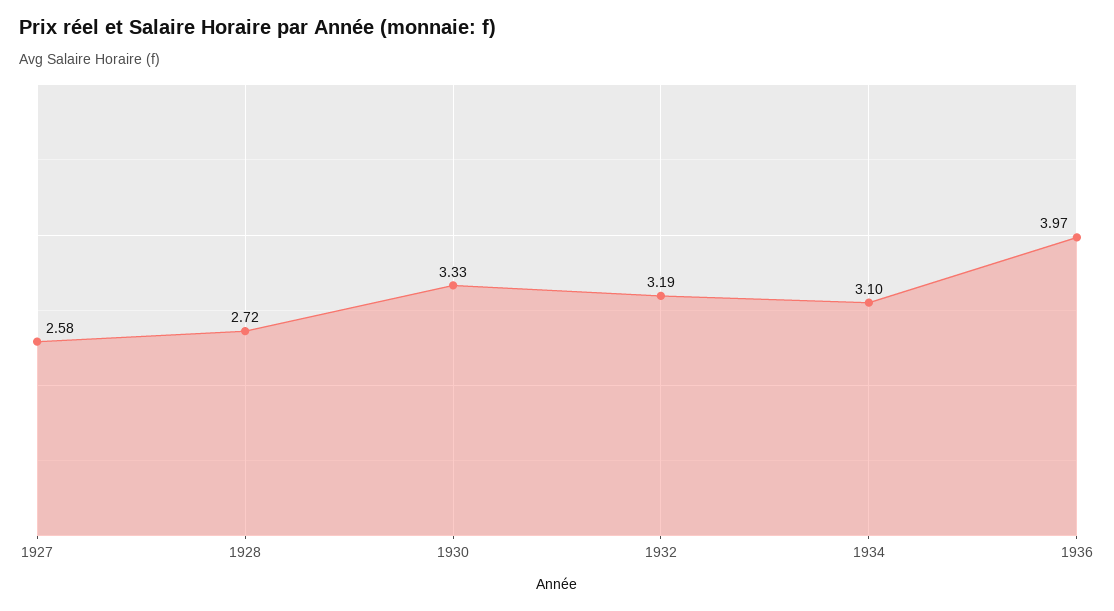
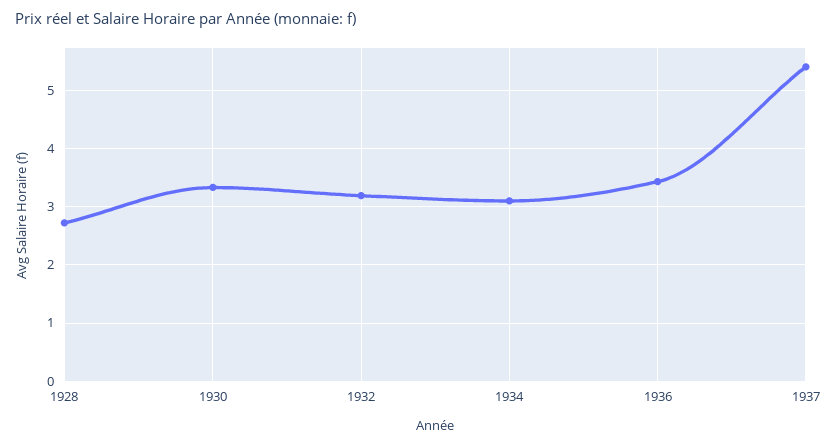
1927: 2.58 -> none
1936: 3.97 -> 3.4
1937: none -> 5.4

